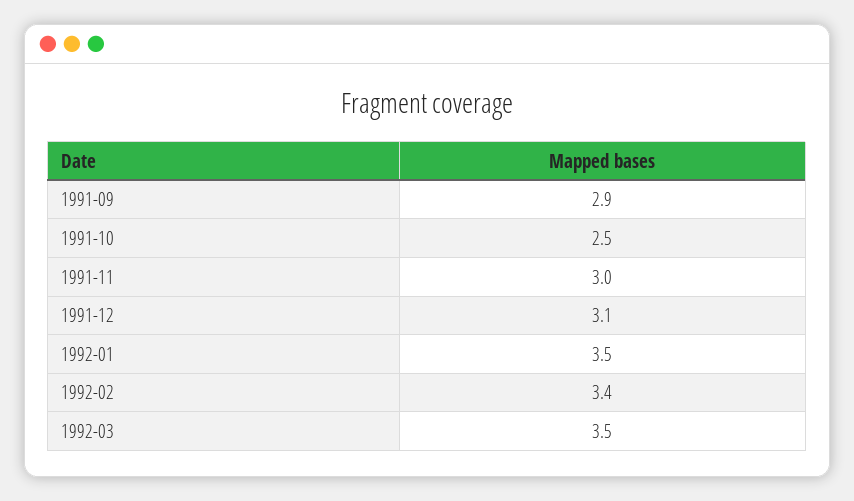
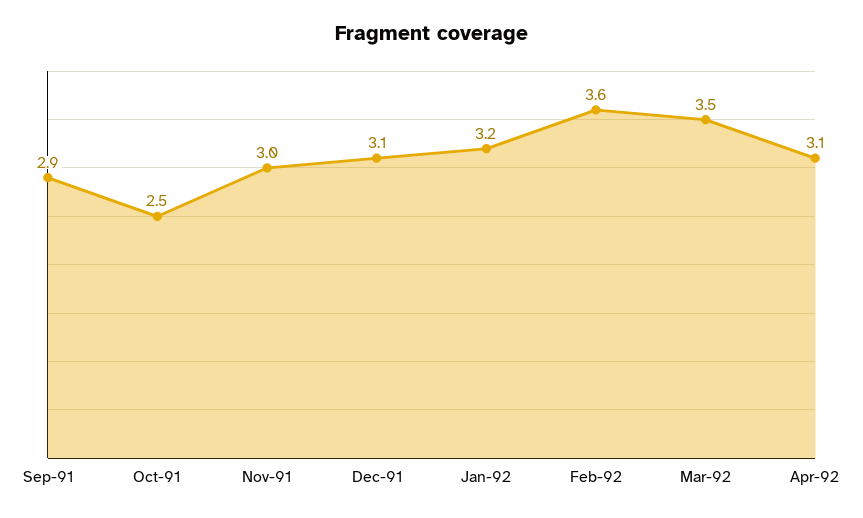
1992-01: 3.5 -> 3.2
1992-02: 3.4 -> 3.6
Apr-92: none -> 3.1

